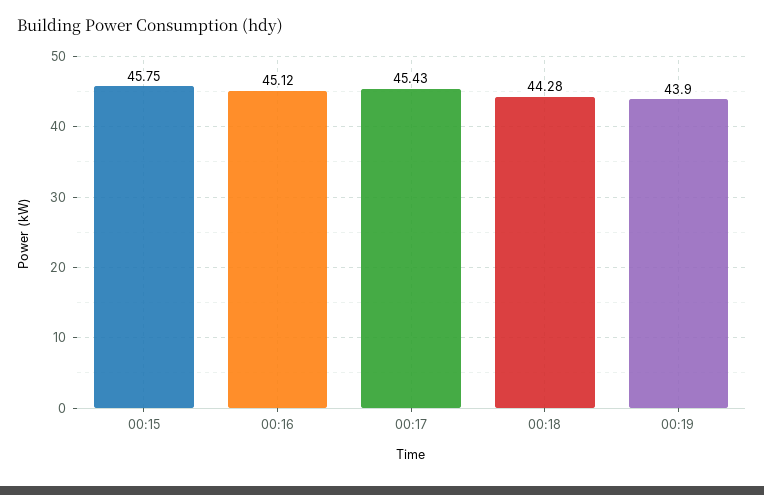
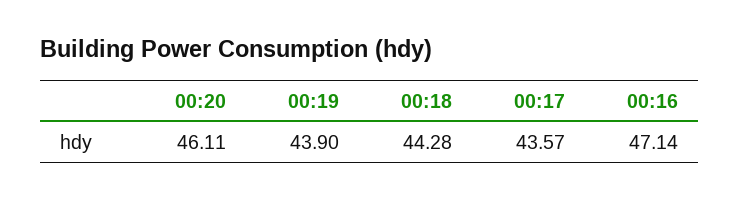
00:15: 45.75 -> none
00:16: 45.12 -> 47.14
00:17: 45.43 -> 43.57
00:20: none -> 46.11

